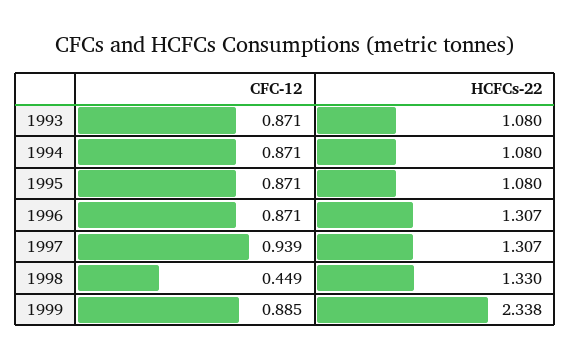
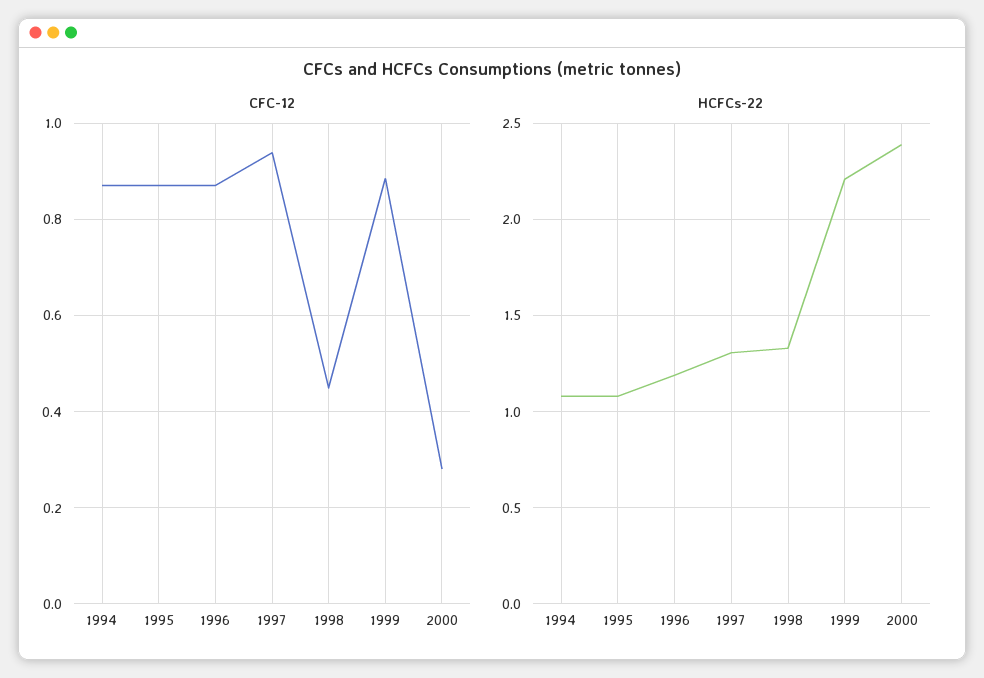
CFC-12, 1993: 0.871 -> none
HCFCs-22, 1993: 1.08 -> none
HCFCs-22, 1996: 1.307 -> 1.2
HCFCs-22, 1999: 2.338 -> 2.2
CFC-12, 2000: none -> 0.28
HCFCs-22, 2000: none -> 2.4

